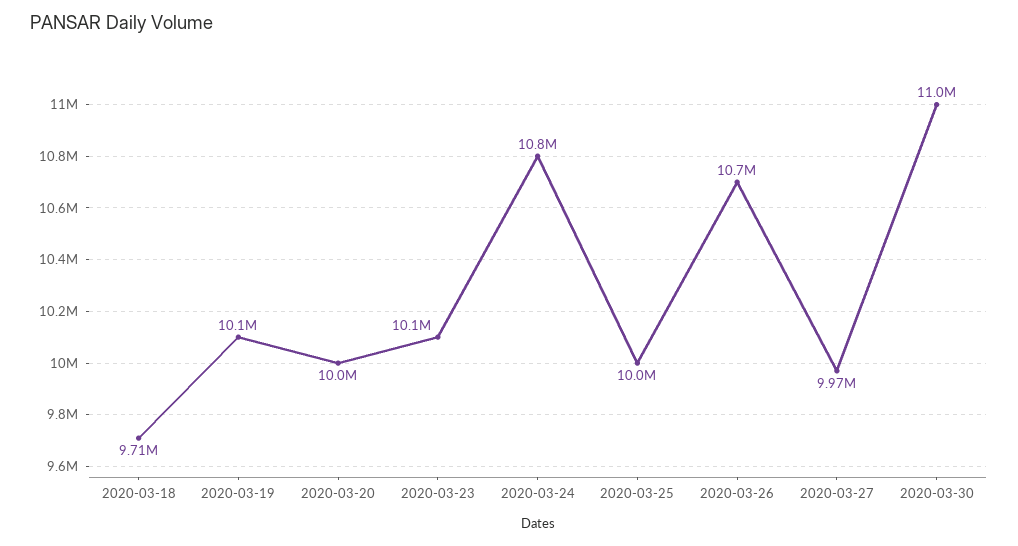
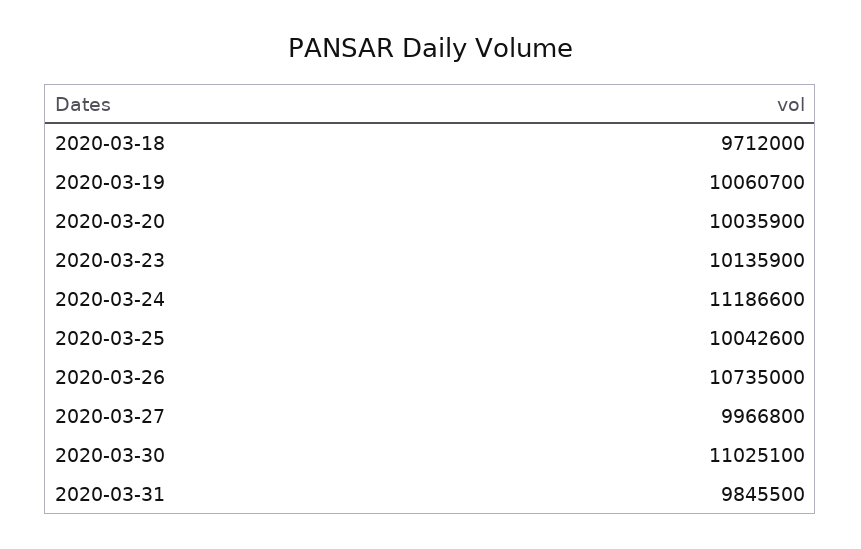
2020-03-24: 10800000 -> 11186600
2020-03-31: none -> 9845500

